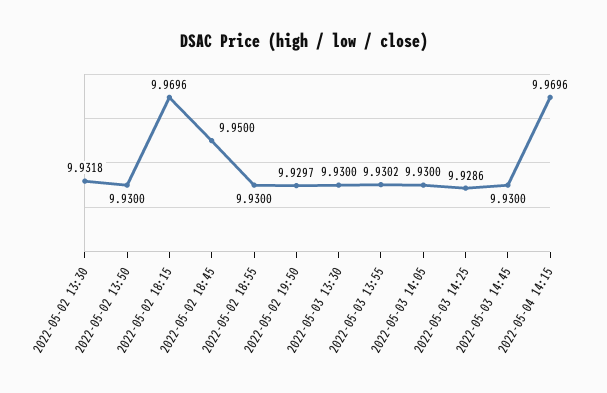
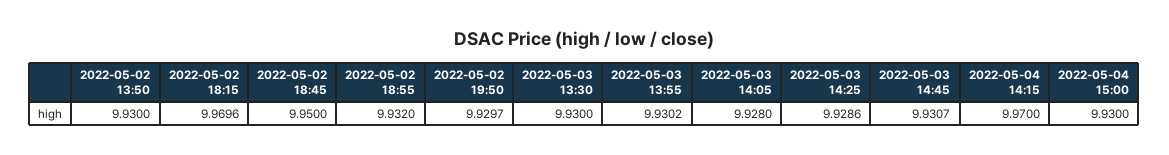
2022-05-02 13:30: 9.9318 -> none
2022-05-02 18:55: 9.93 -> 9.932
2022-05-03 14:05: 9.93 -> 9.928
2022-05-03 14:45: 9.93 -> 9.9307
2022-05-04 14:15: 9.9696 -> 9.97
2022-05-04 15:00: none -> 9.93

